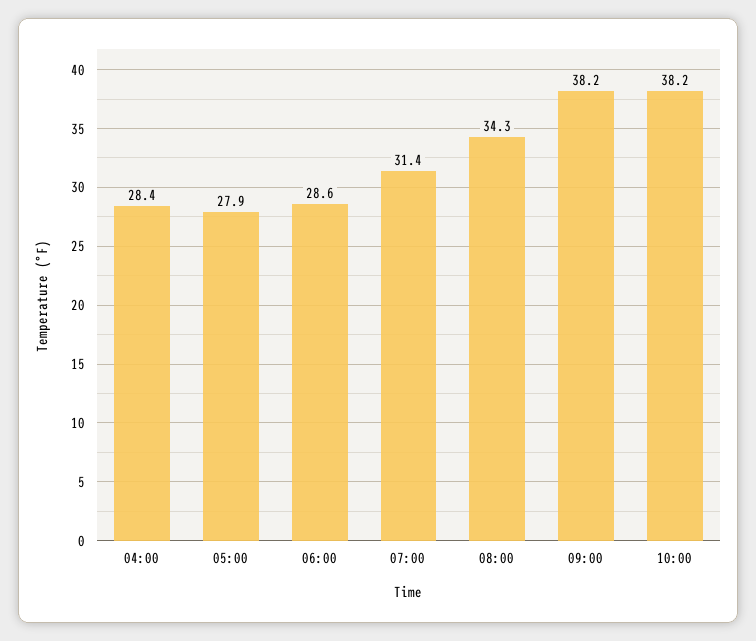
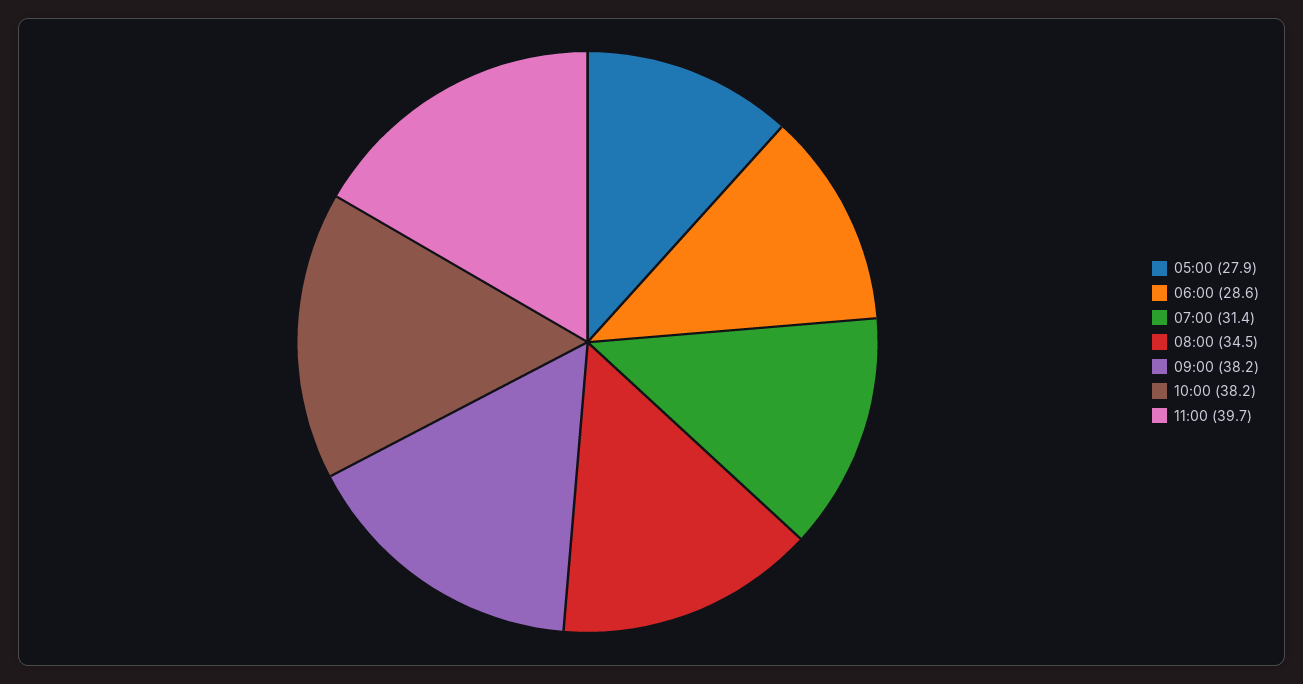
04:00: 28.4 -> none
08:00: 34.3 -> 34.5
11:00: none -> 39.7

